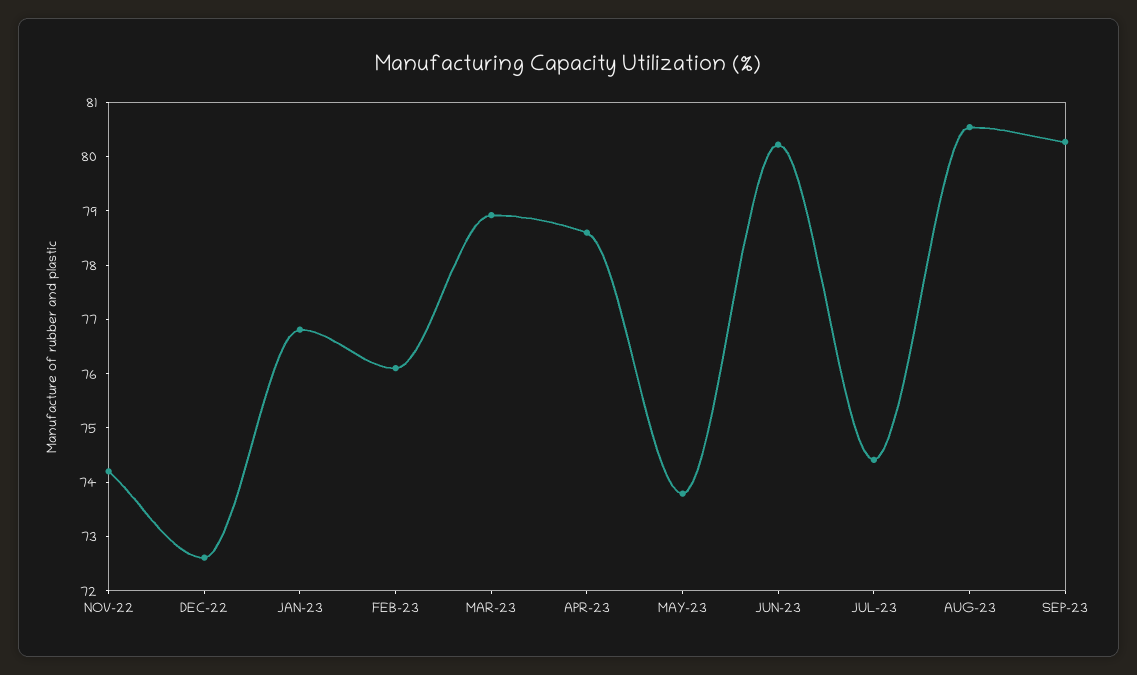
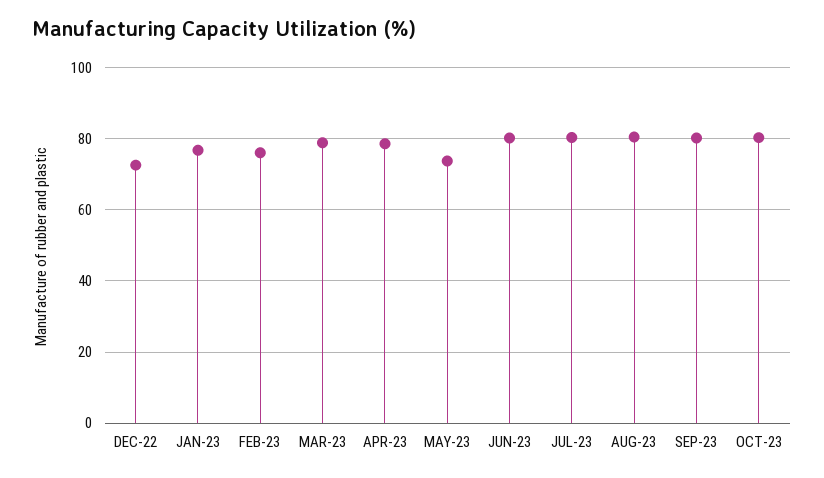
NOV-22: 74.2 -> none
JUL-23: 74.4 -> 80
OCT-23: none -> 80

